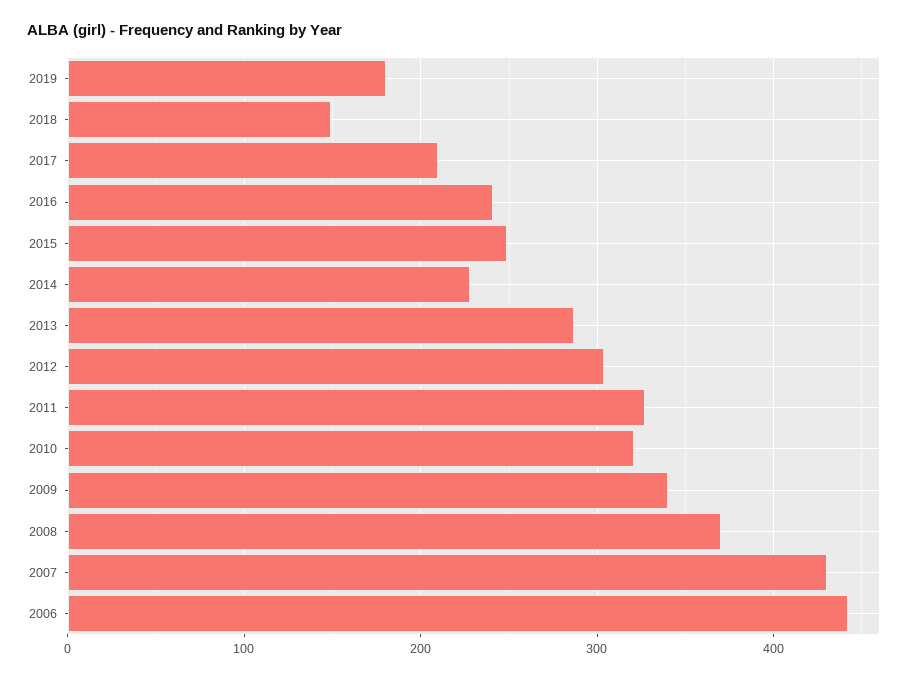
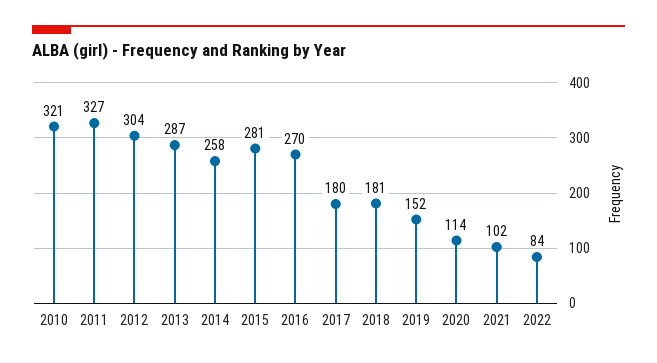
2019: 180 -> 152
2018: 150 -> 181
2017: 210 -> 180
2016: 240 -> 270
2015: 250 -> 281
2014: 230 -> 258
2009: 340 -> none
2008: 370 -> none
2007: 430 -> none
2006: 440 -> none
2020: none -> 114
2021: none -> 102
2022: none -> 84

